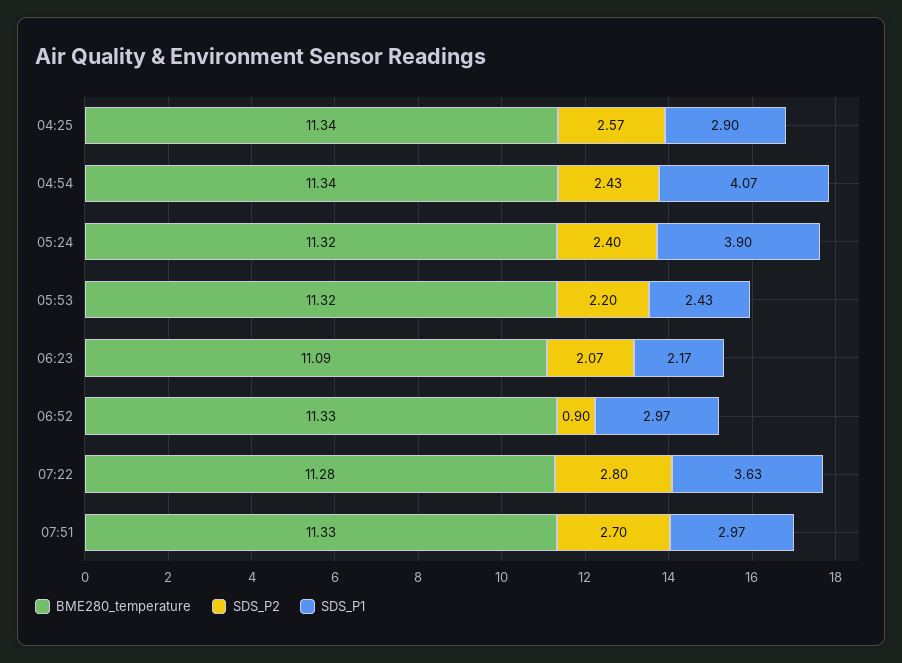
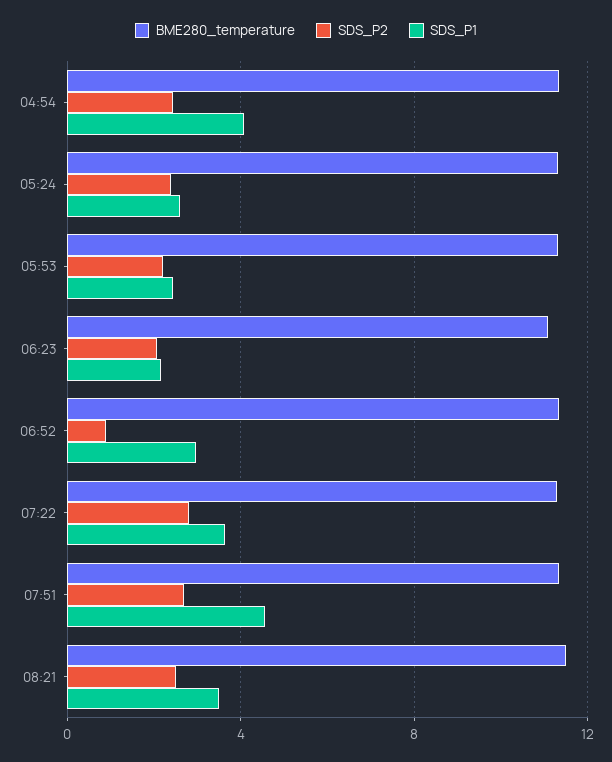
BME280_temperature, 04:25: 11.34 -> none
SDS_P2, 04:25: 2.57 -> none
SDS_P1, 04:25: 2.9 -> none
SDS_P1, 05:24: 3.9 -> 2.5
SDS_P1, 07:51: 2.97 -> 4.5
BME280_temperature, 08:21: none -> 11.5
SDS_P2, 08:21: none -> 2.5
SDS_P1, 08:21: none -> 3.5

